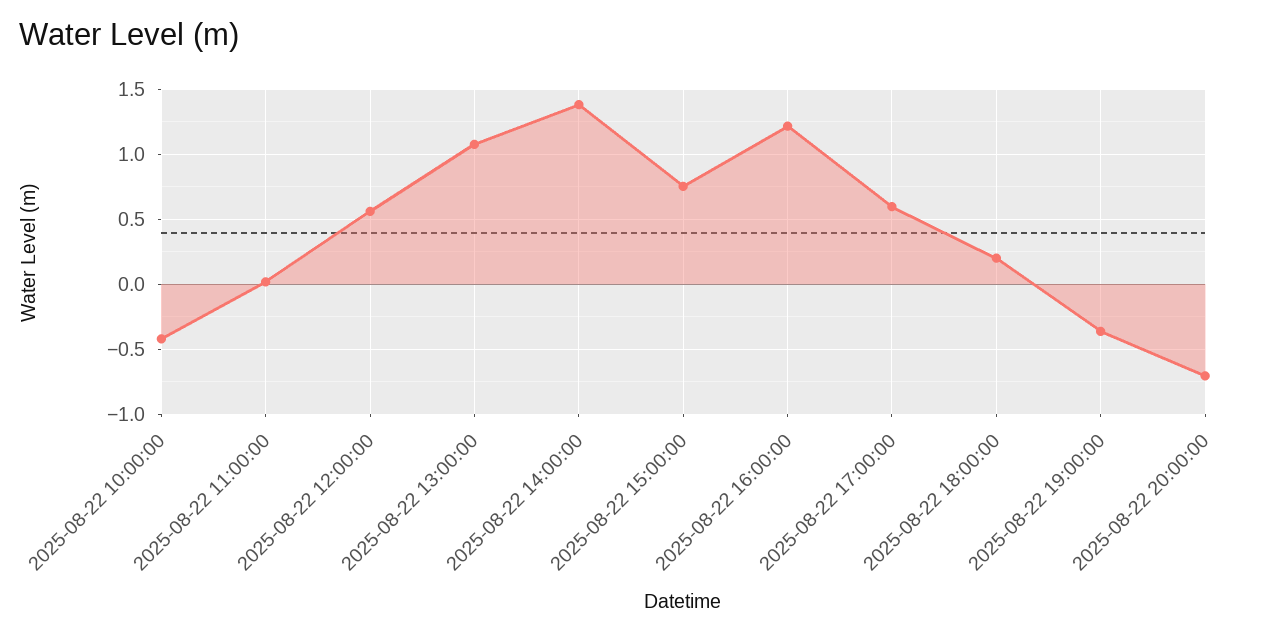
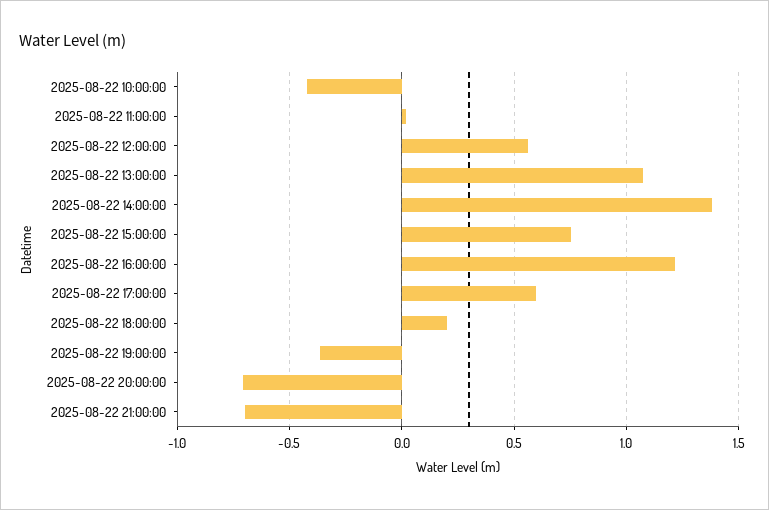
2025-08-22 21:00:00: none -> -0.7

